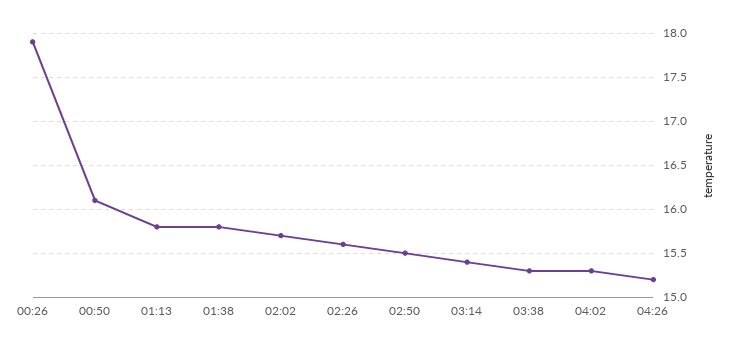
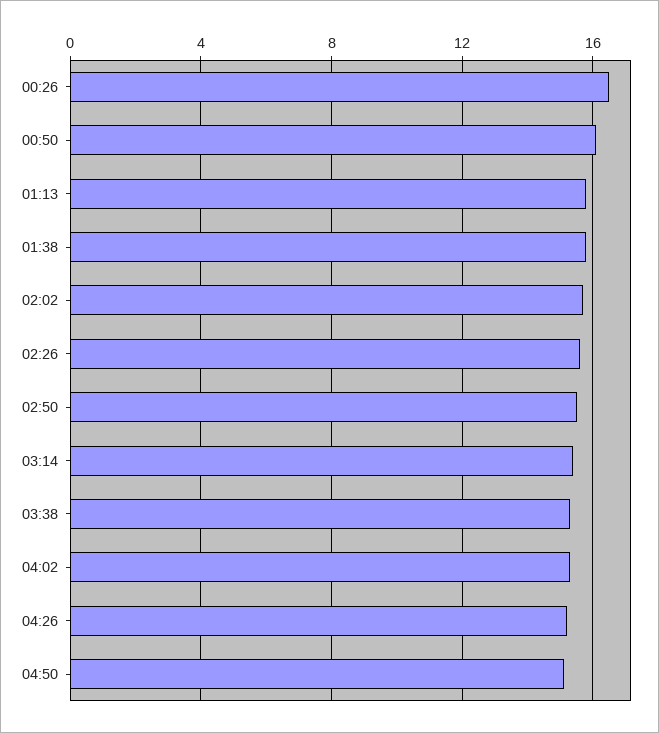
00:26: 17.9 -> 16.5
04:50: none -> 15

